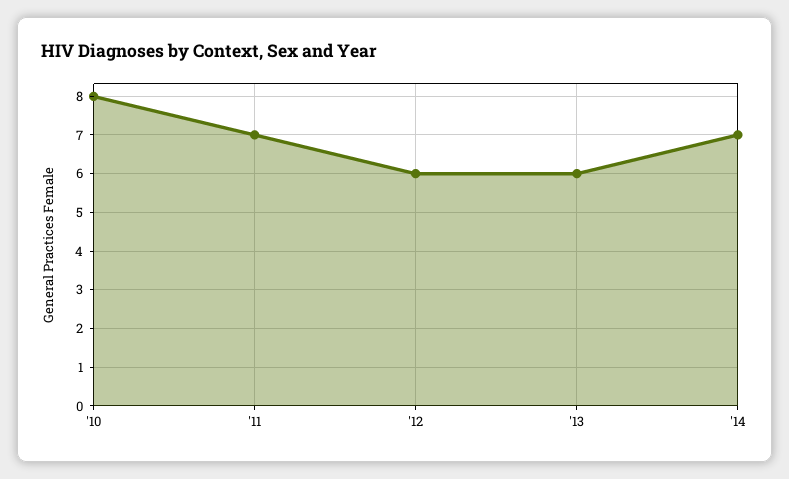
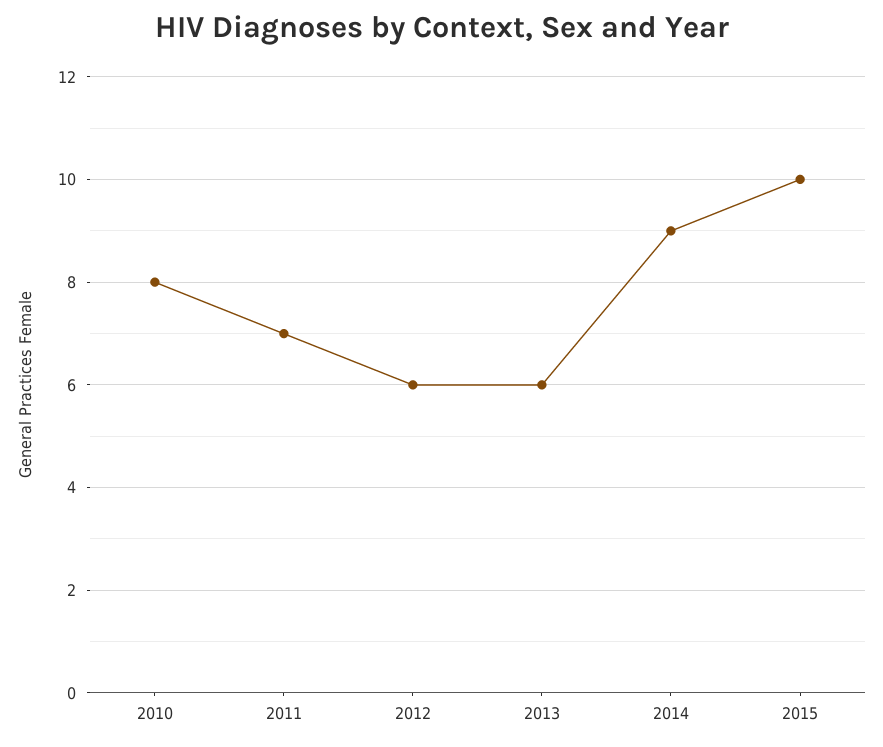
'14: 7 -> 9
2015: none -> 10

